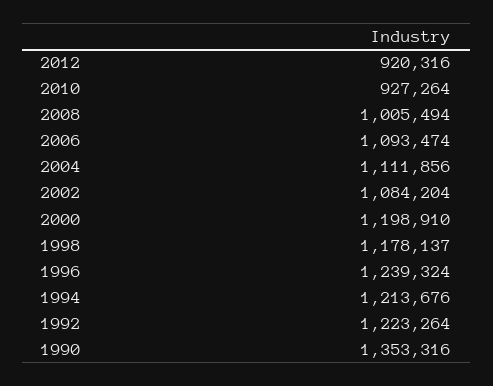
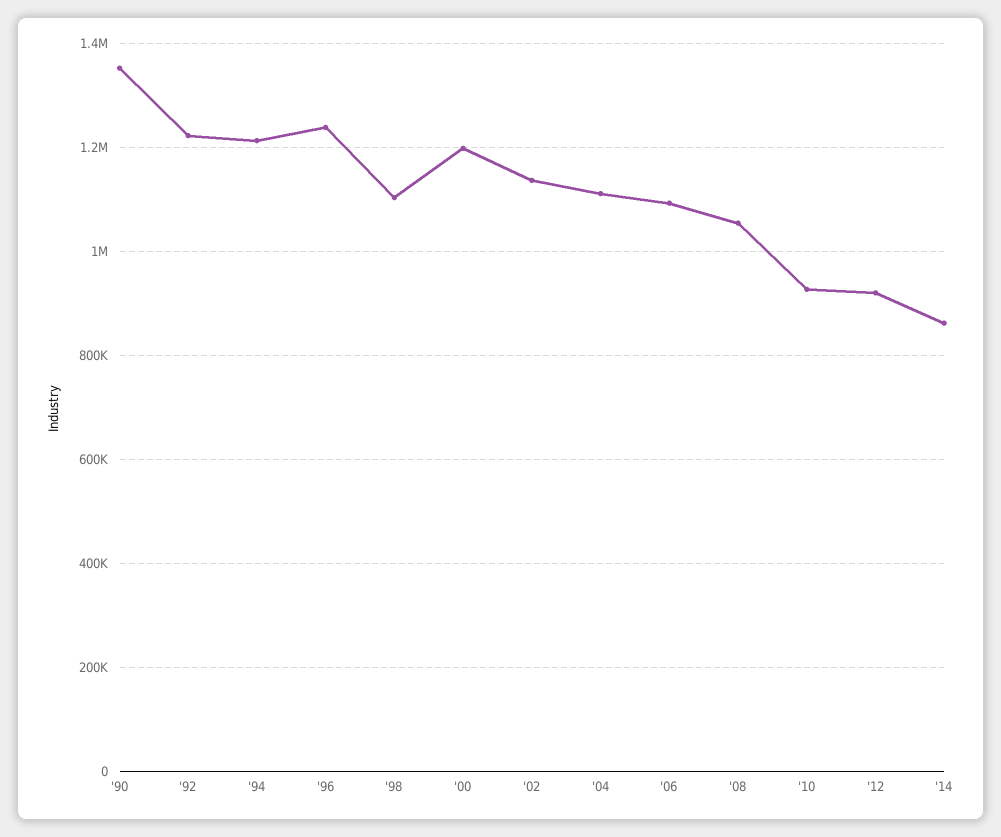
2008: 1005494 -> 1060000
2002: 1084204 -> 1140000
1998: 1178137 -> 1100000
'14: none -> 860000

